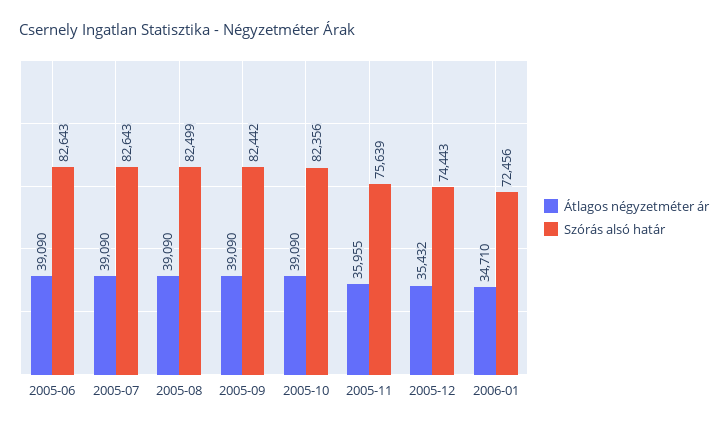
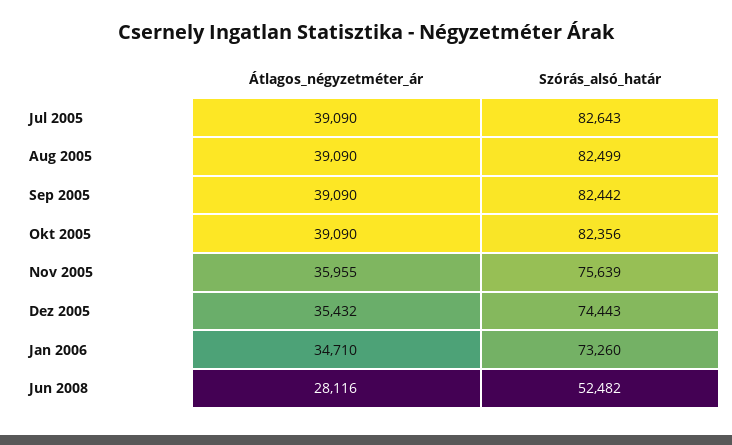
Átlagos négyzetméter ár, 2005-06: 39090 -> none
Szórás alsó határ, 2005-06: 82643 -> none
Szórás alsó határ, 2006-01: 72456 -> 73260
Átlagos négyzetméter ár, Jun 2008: none -> 28116
Szórás alsó határ, Jun 2008: none -> 52482

